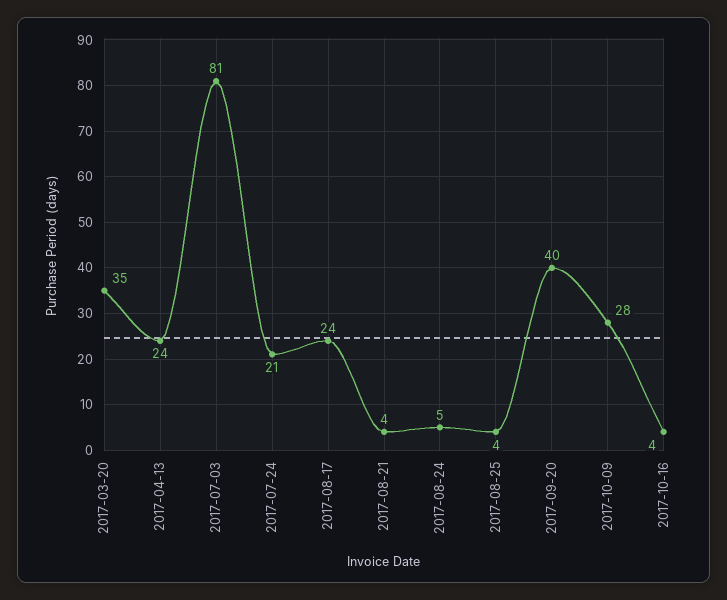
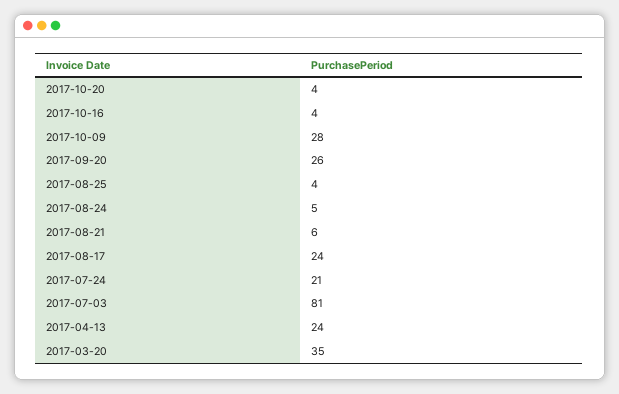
2017-08-21: 4 -> 6
2017-09-20: 40 -> 26
2017-10-20: none -> 4

